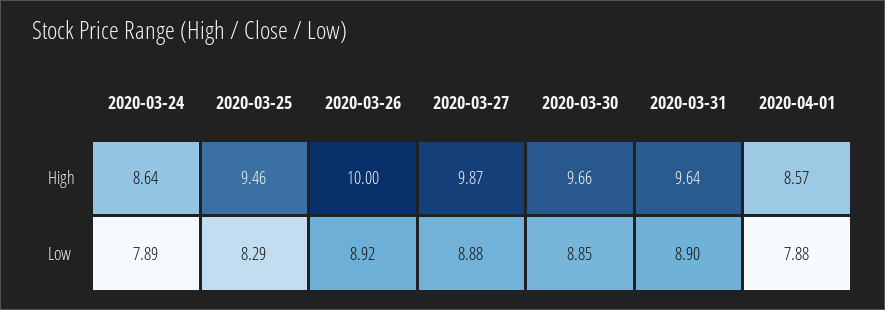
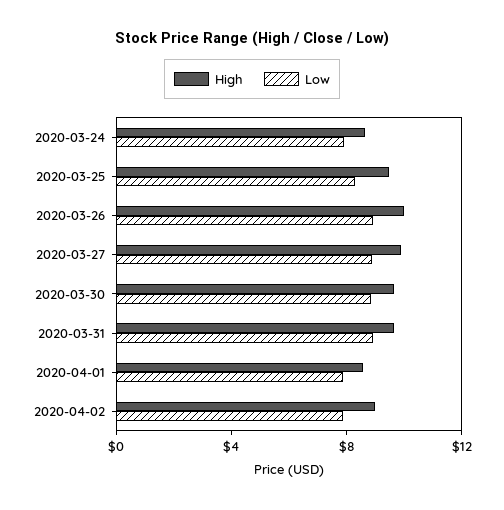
High, 2020-04-02: none -> 9
Low, 2020-04-02: none -> 8

